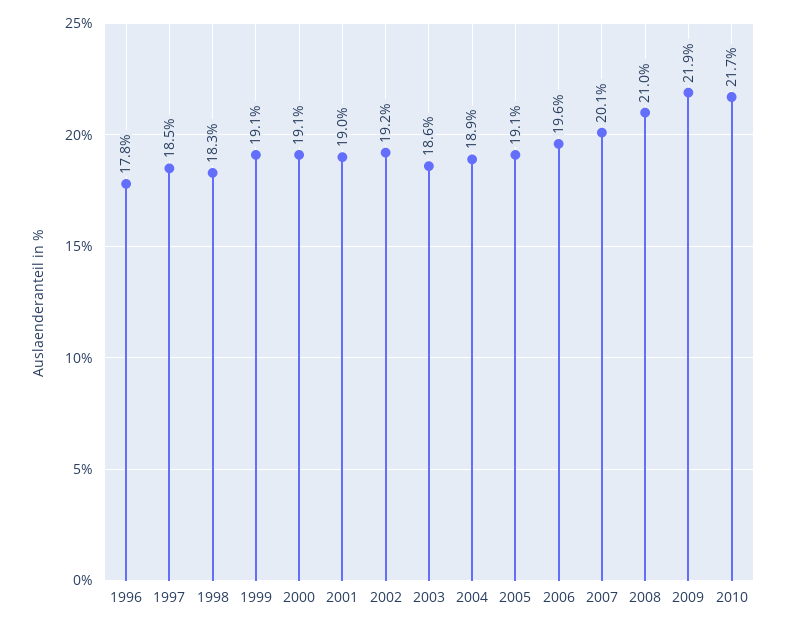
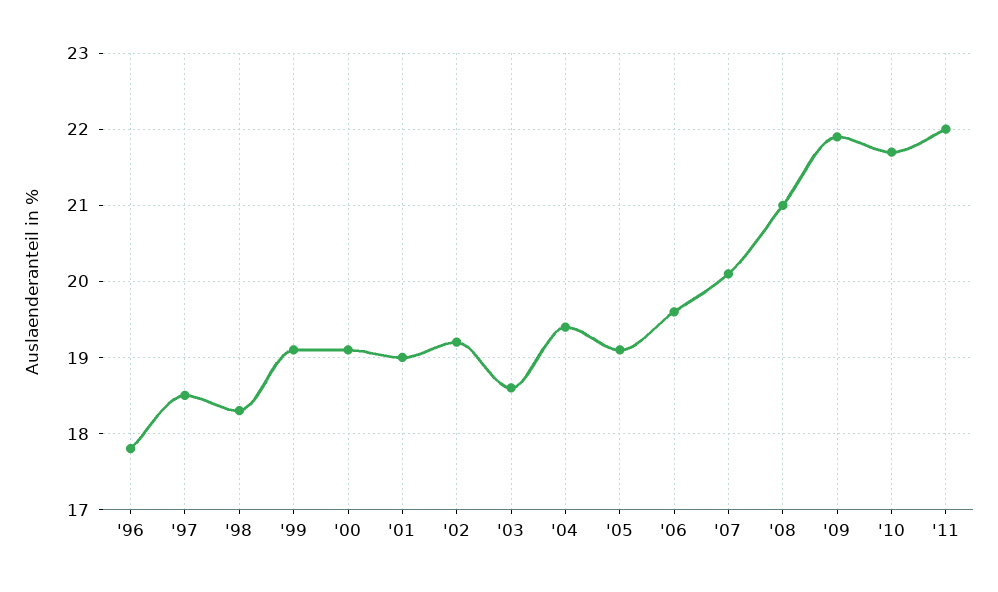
2004: 18.9 -> 19.4
'11: none -> 22

